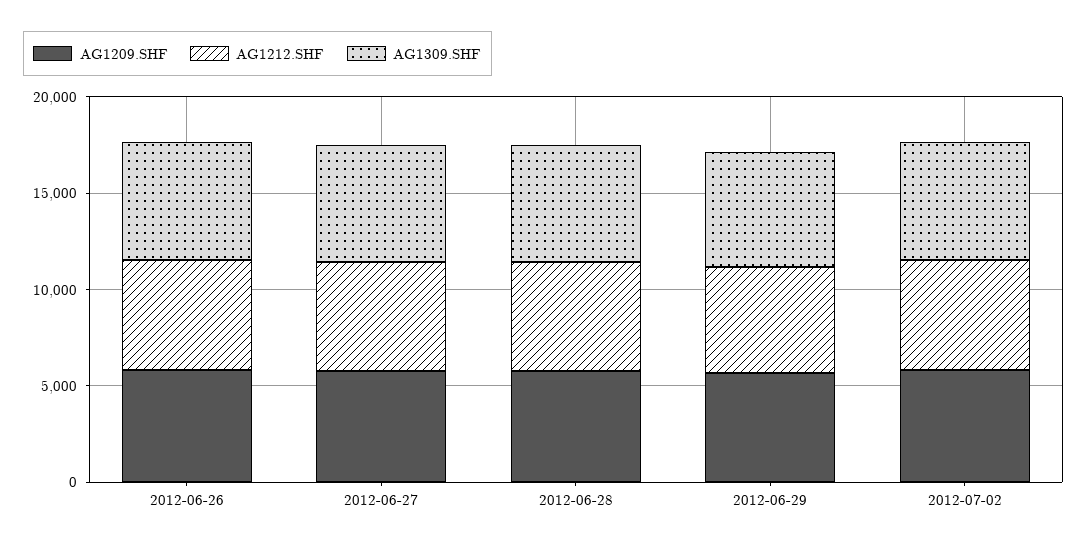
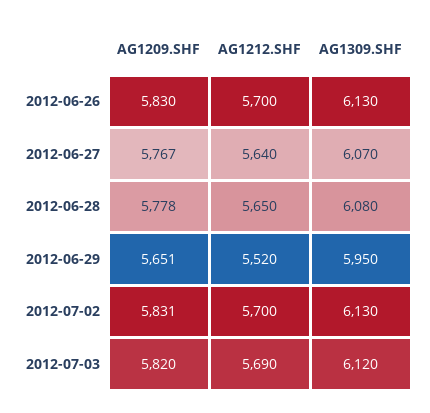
AG1209.SHF, 2012-07-03: none -> 5820
AG1212.SHF, 2012-07-03: none -> 5690
AG1309.SHF, 2012-07-03: none -> 6120

